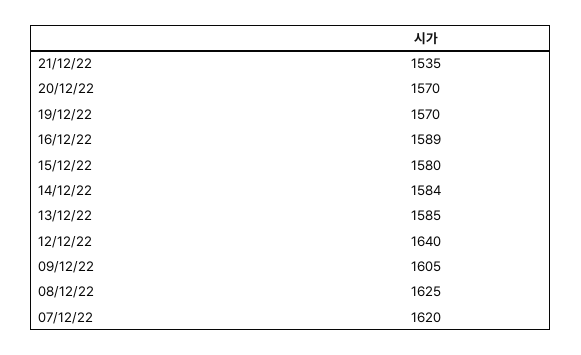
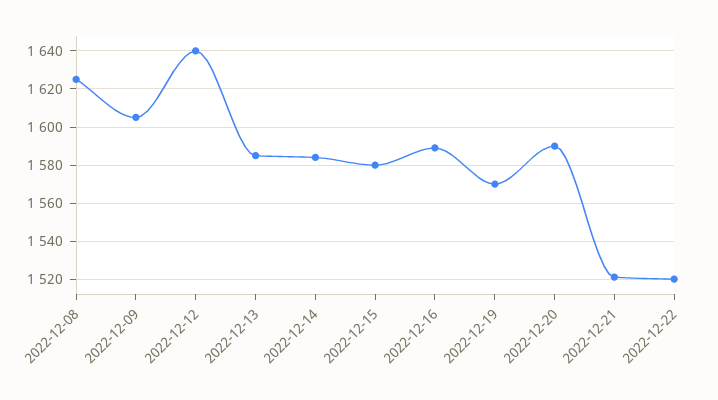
21/12/22: 1535 -> 1520
20/12/22: 1570 -> 1590
07/12/22: 1620 -> none
2022-12-22: none -> 1520

